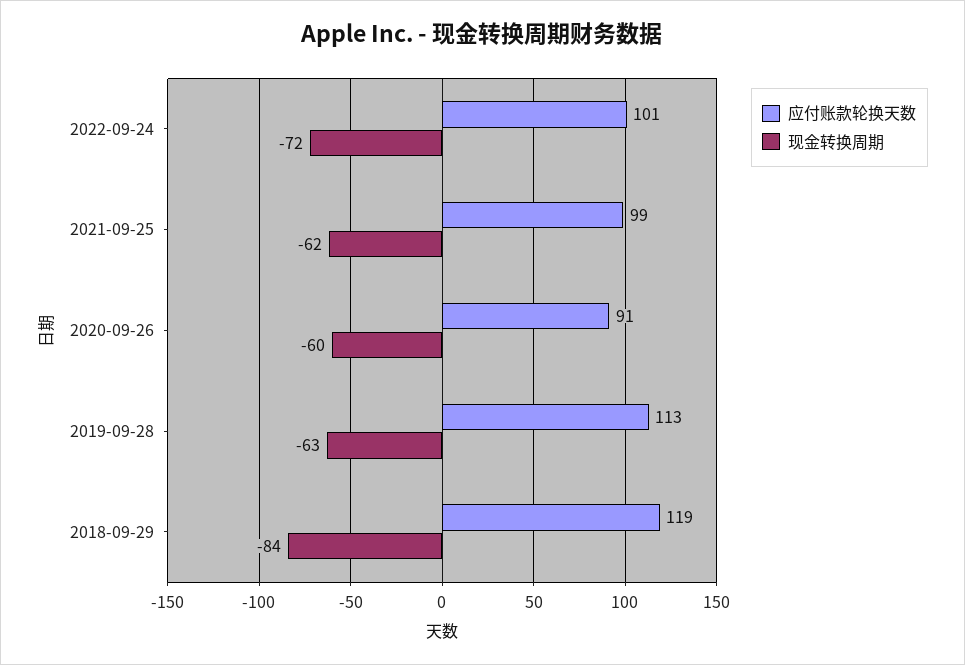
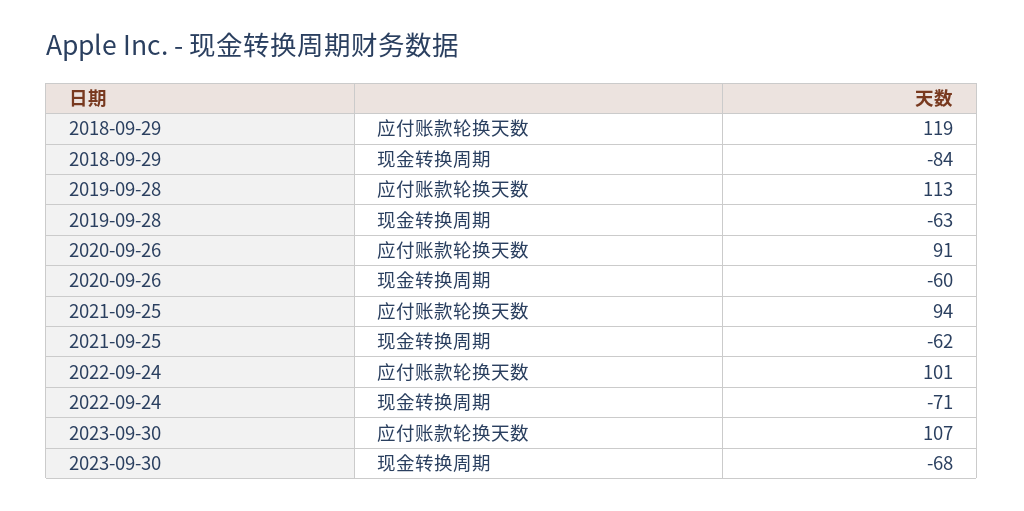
现金转换周期, 2022-09-24: -72 -> -71
应付账款轮换天数, 2021-09-25: 99 -> 94
应付账款轮换天数, 2023-09-30: none -> 107
现金转换周期, 2023-09-30: none -> -68

